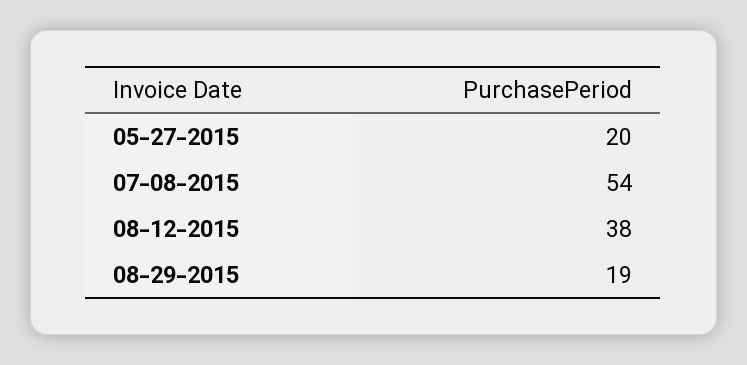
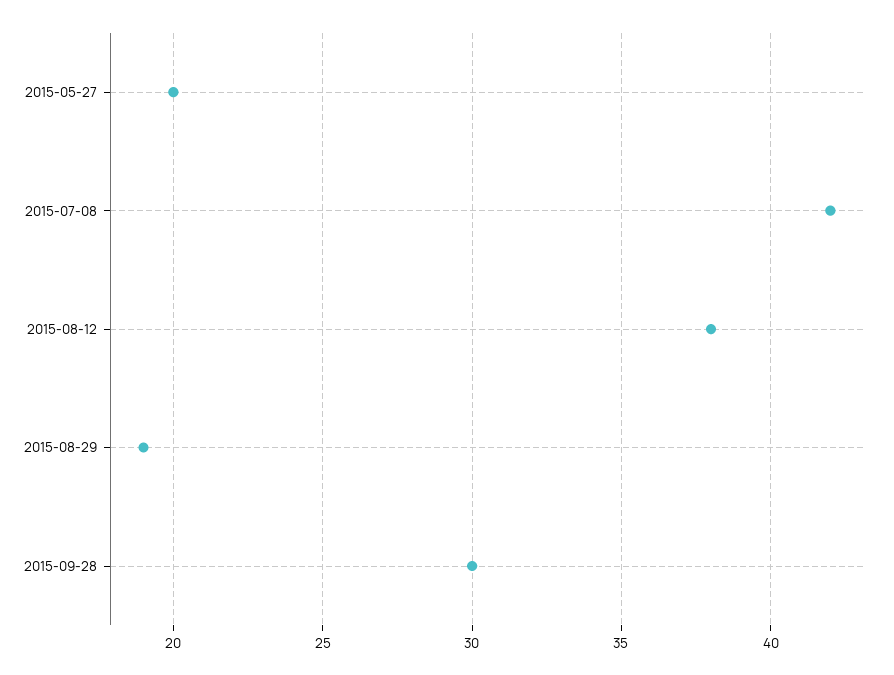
07-08-2015: 54 -> 42
2015-09-28: none -> 30

